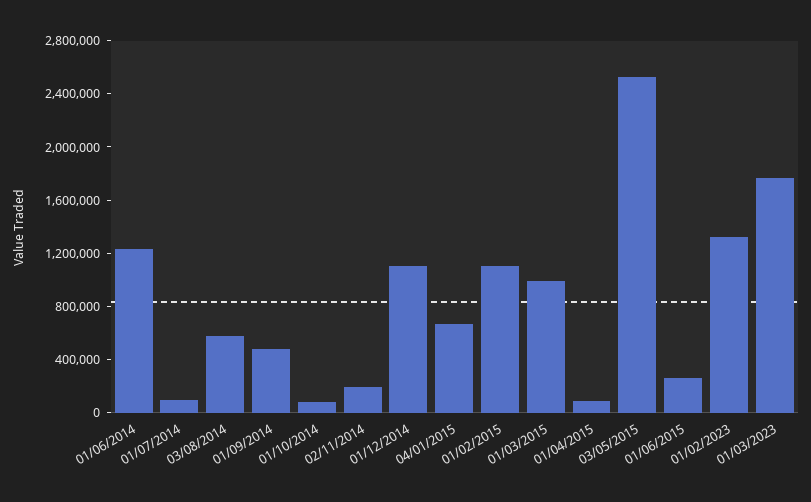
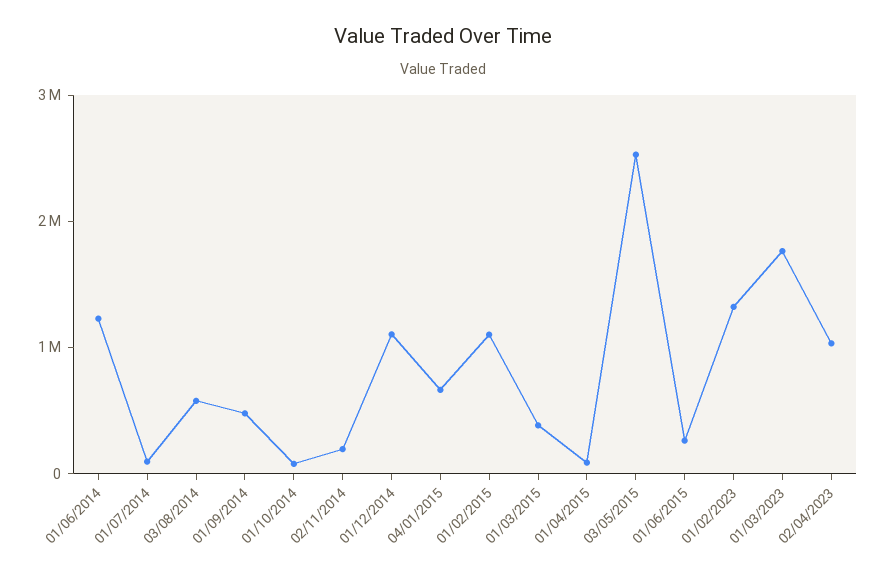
01/03/2015: 1000000 -> 400000
02/04/2023: none -> 1000000

